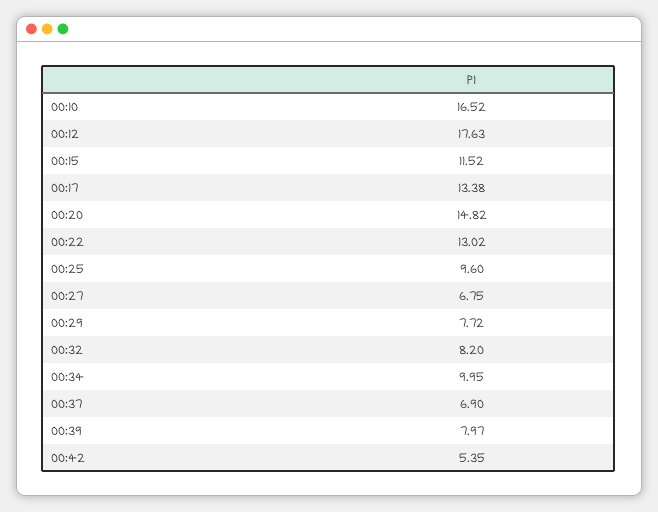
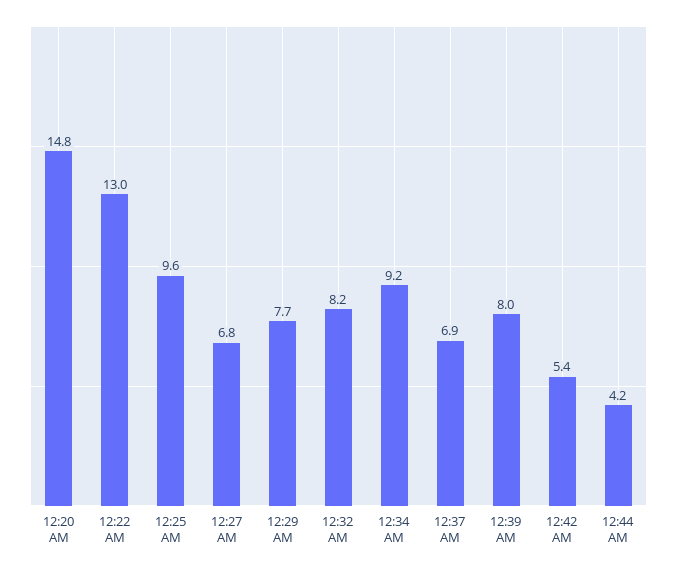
00:10: 16.52 -> none
00:12: 17.63 -> none
00:15: 11.52 -> none
00:17: 13.38 -> none
00:34: 9.95 -> 9.2
12:44 AM: none -> 4.2

